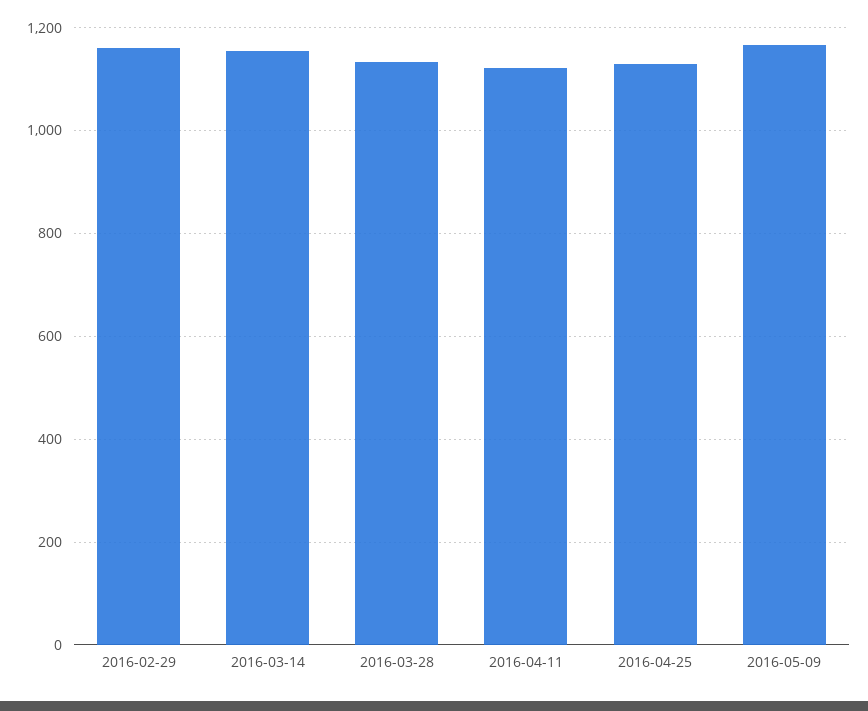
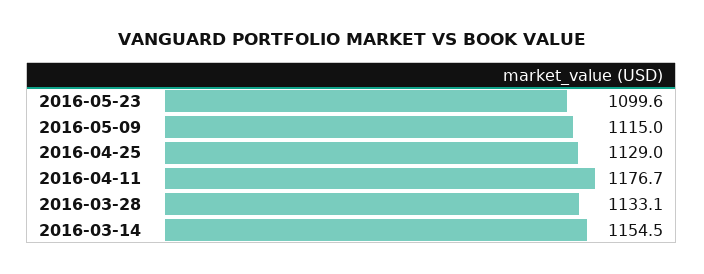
2016-02-29: 1160 -> none
2016-04-11: 1120 -> 1176.7
2016-05-09: 1160 -> 1115
2016-05-23: none -> 1099.6

